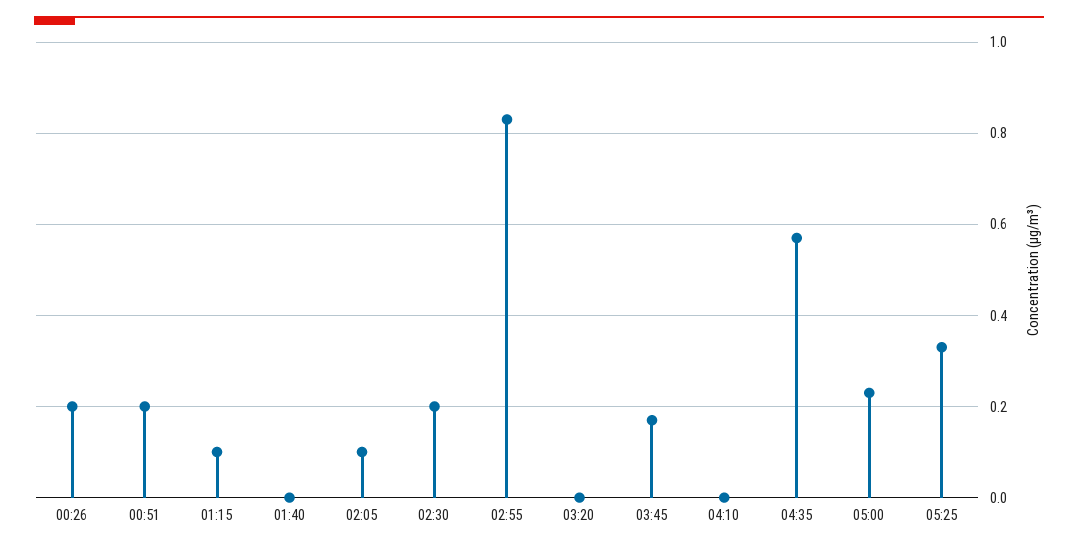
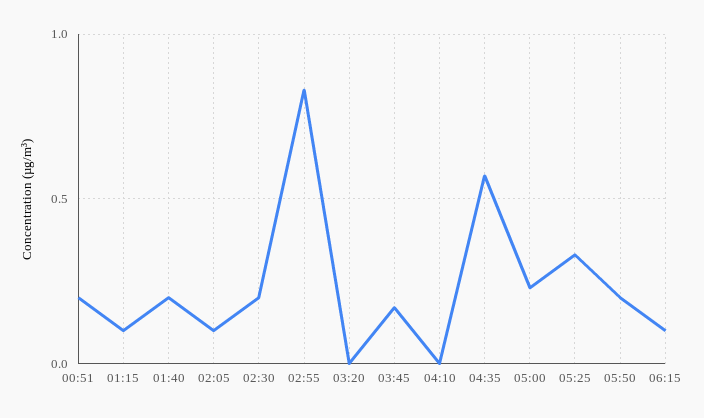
00:26: 0.2 -> none
01:40: 0 -> 0.2
05:50: none -> 0.2
06:15: none -> 0.1

